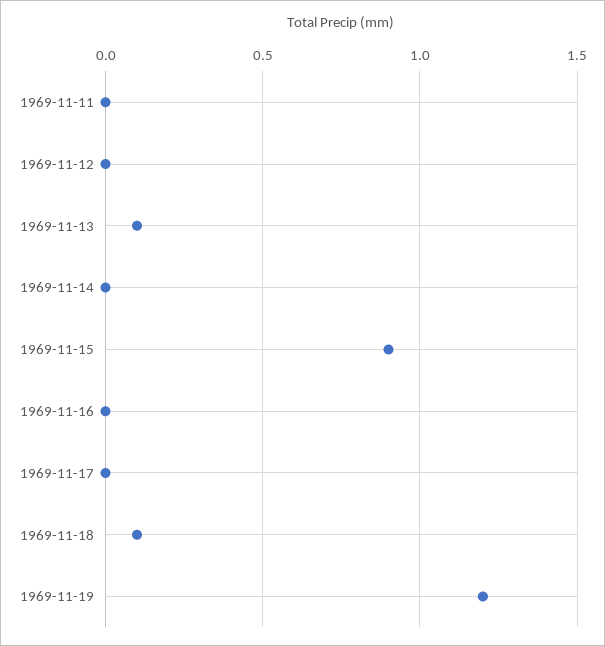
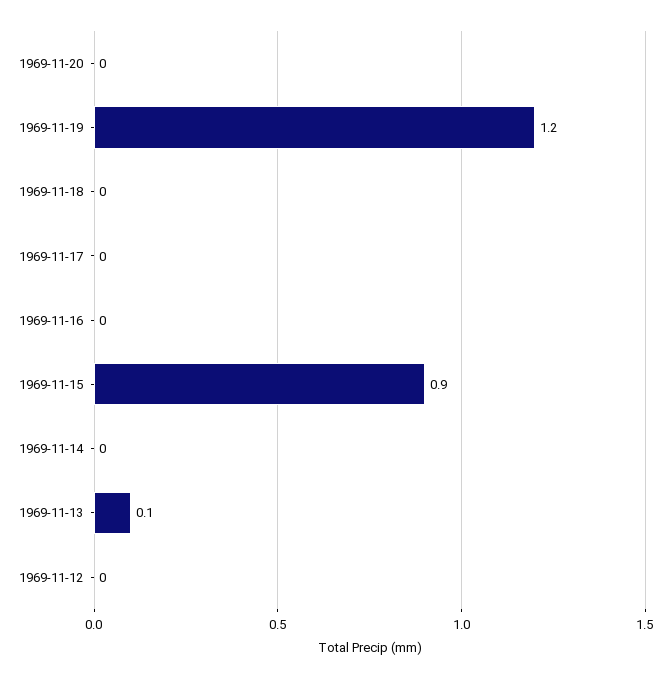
1969-11-11: 0 -> none
1969-11-18: 0.1 -> 0
1969-11-20: none -> 0

